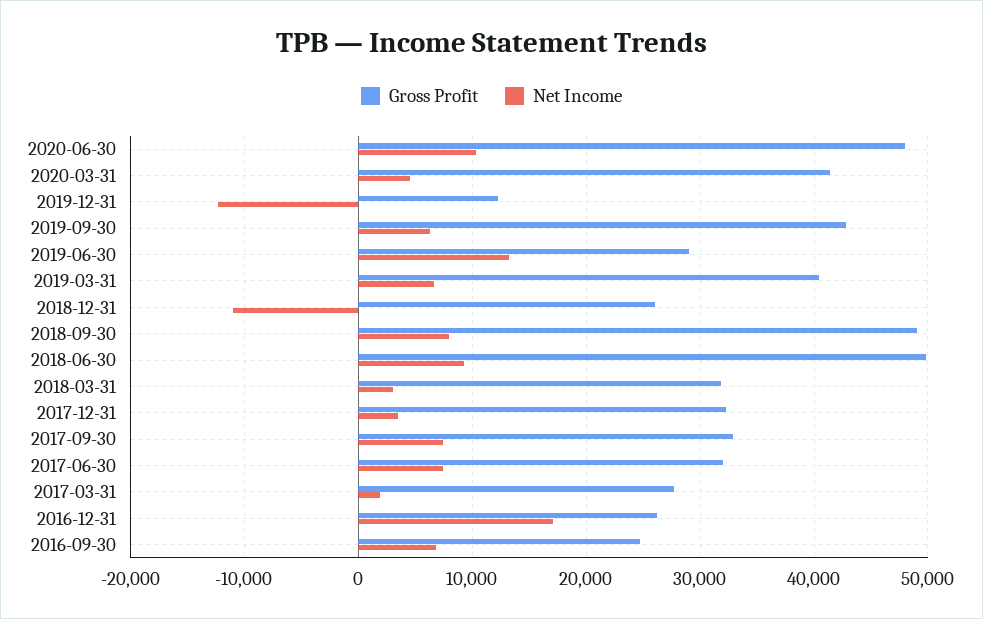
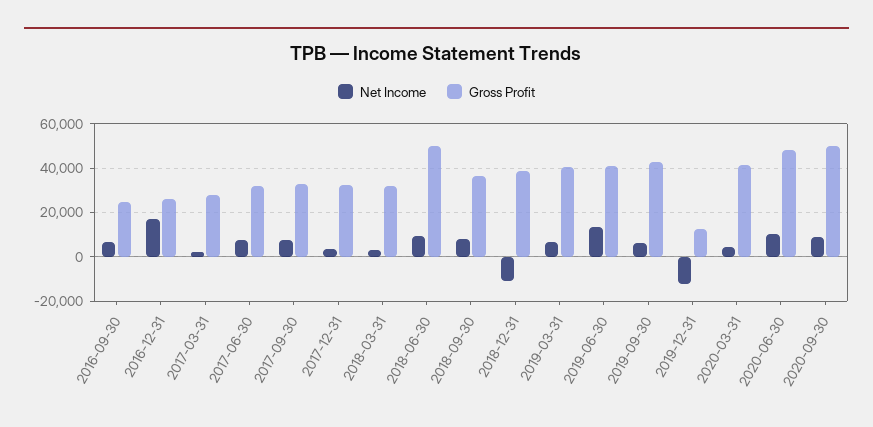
Gross Profit, 2019-06-30: 29000 -> 40000
Gross Profit, 2018-12-31: 26000 -> 40000
Gross Profit, 2018-09-30: 49000 -> 35000
Net Income, 2020-09-30: none -> 10000
Gross Profit, 2020-09-30: none -> 50000

